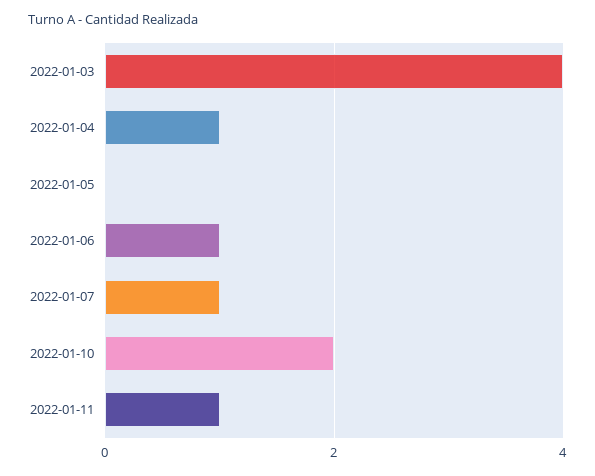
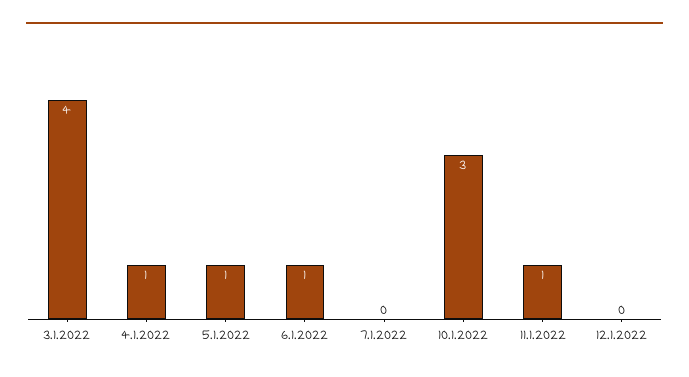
2022-01-05: 0 -> 1
2022-01-07: 1 -> 0
2022-01-10: 2 -> 3
12.1.2022: none -> 0

